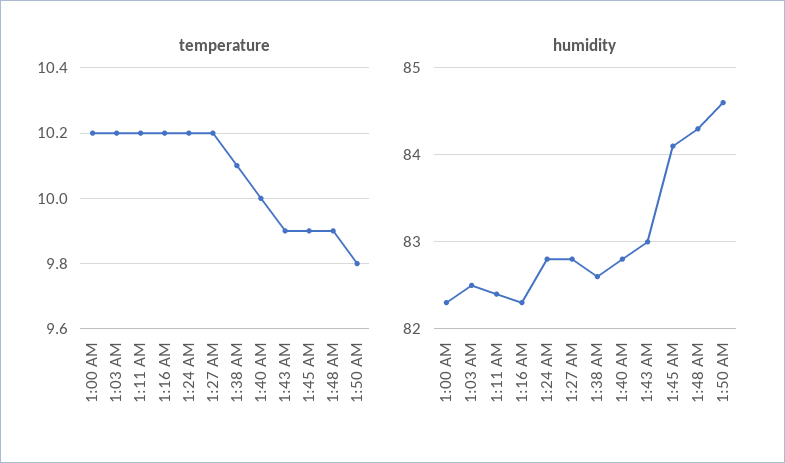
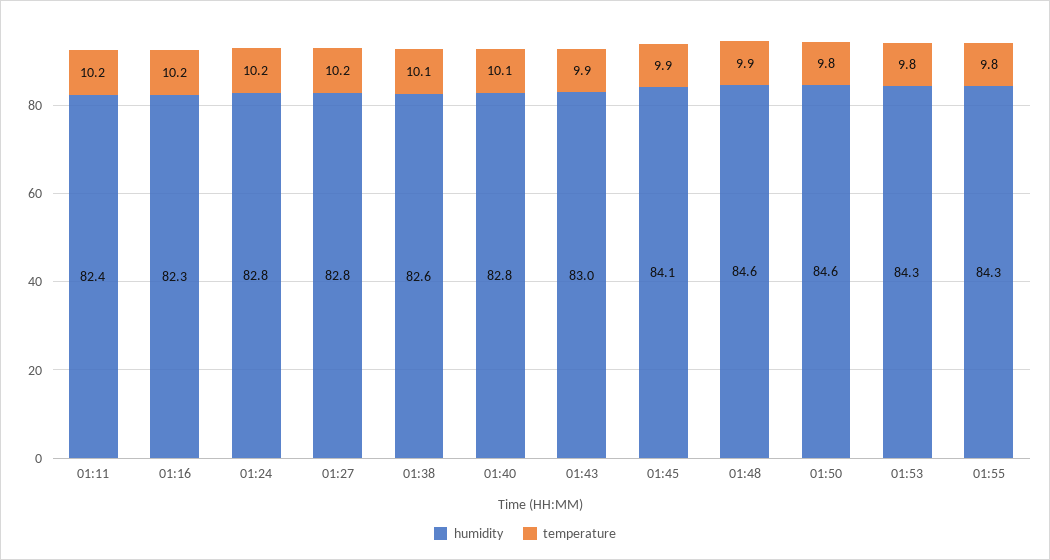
temperature, 1:00 AM: 10.2 -> none
temperature, 1:03 AM: 10.2 -> none
temperature, 1:40 AM: 10 -> 10.1
humidity, 1:00 AM: 82.3 -> none
humidity, 1:03 AM: 82.5 -> none
humidity, 1:48 AM: 84.3 -> 84.6
humidity, 01:53: none -> 84.3
temperature, 01:53: none -> 9.8
humidity, 01:55: none -> 84.3
temperature, 01:55: none -> 9.8

